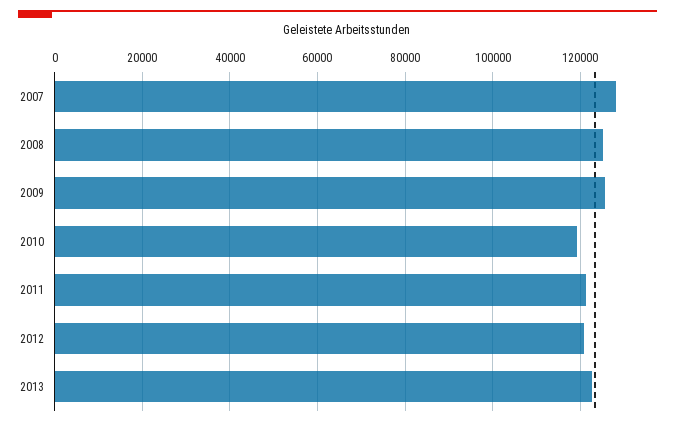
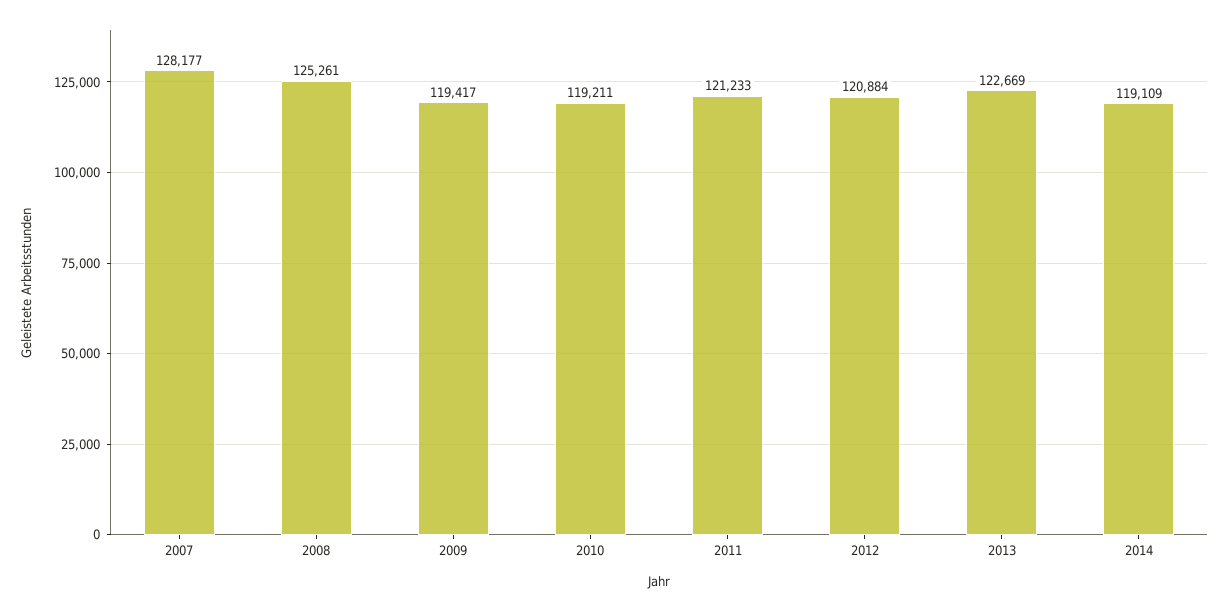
2009: 126000 -> 119417
2014: none -> 119109

